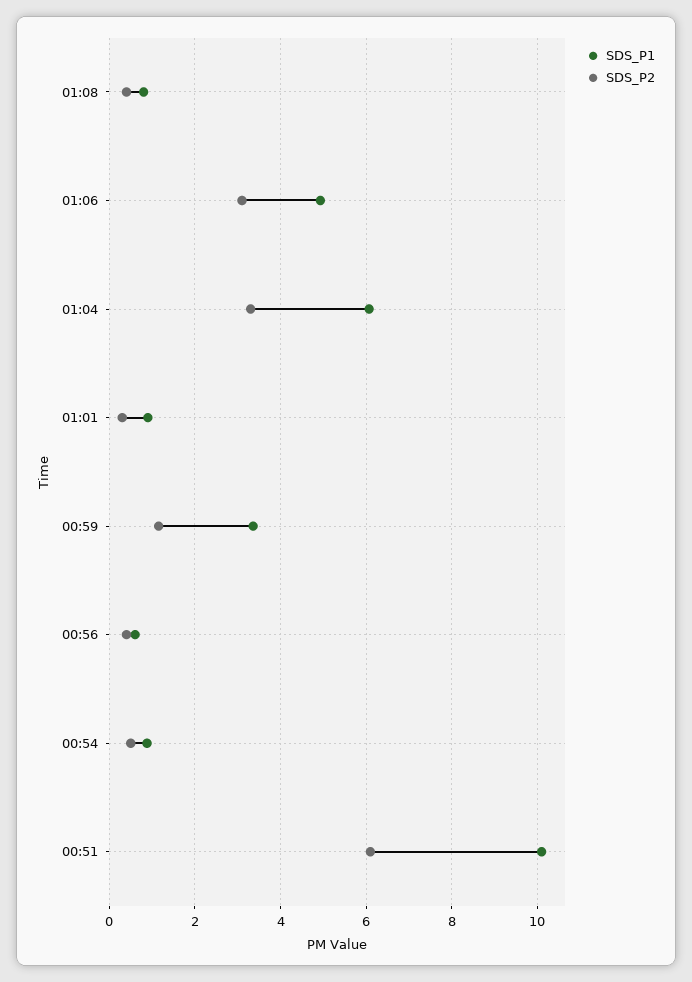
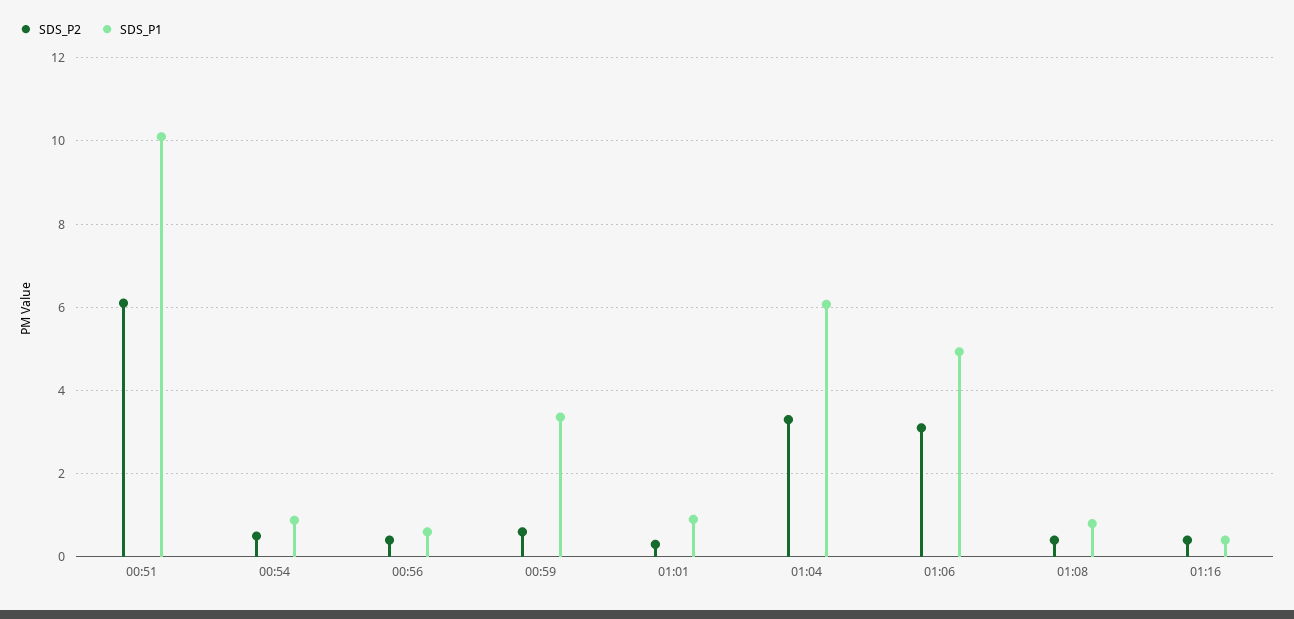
SDS_P2, 00:59: 1.2 -> 0.6
SDS_P2, 01:16: none -> 0.4
SDS_P1, 01:16: none -> 0.4

